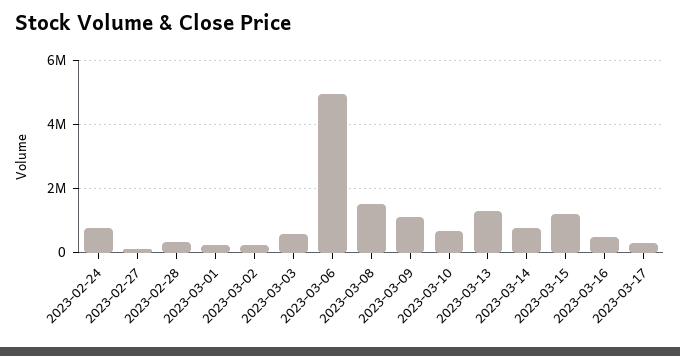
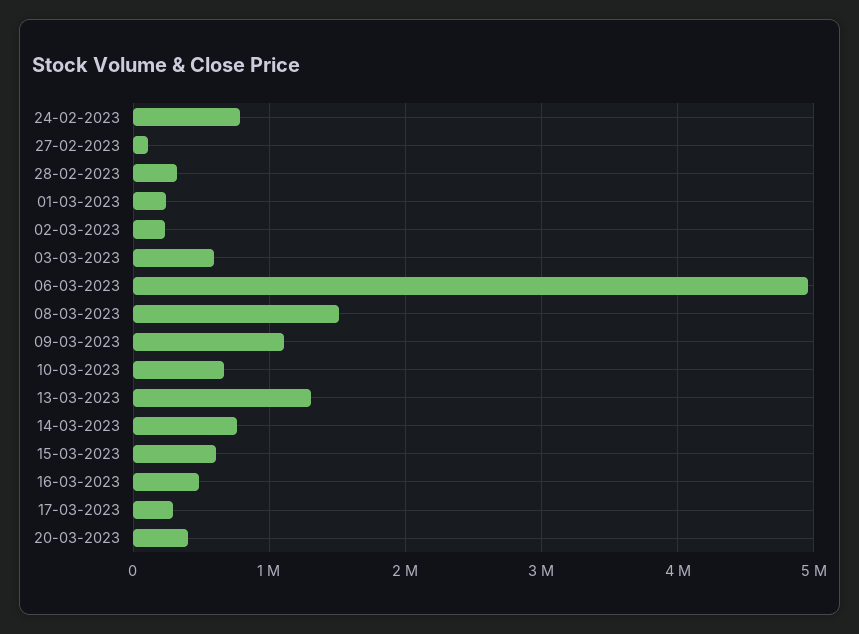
2023-03-15: 1200000 -> 600000
20-03-2023: none -> 400000

